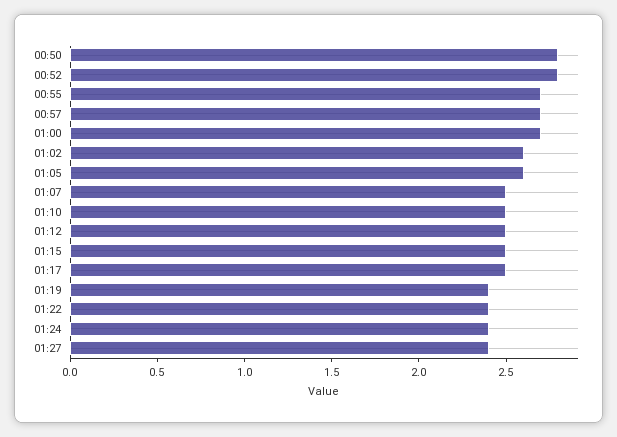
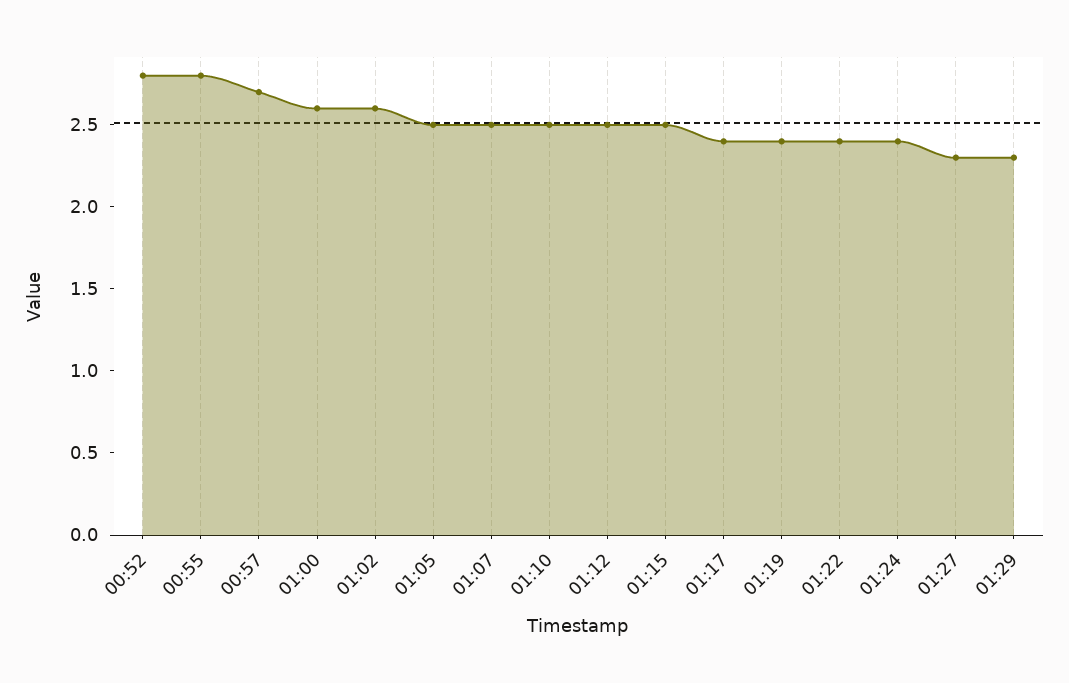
00:50: 2.8 -> none
00:55: 2.7 -> 2.8
01:00: 2.7 -> 2.6
01:05: 2.6 -> 2.5
01:17: 2.5 -> 2.4
01:27: 2.4 -> 2.3
01:29: none -> 2.3

